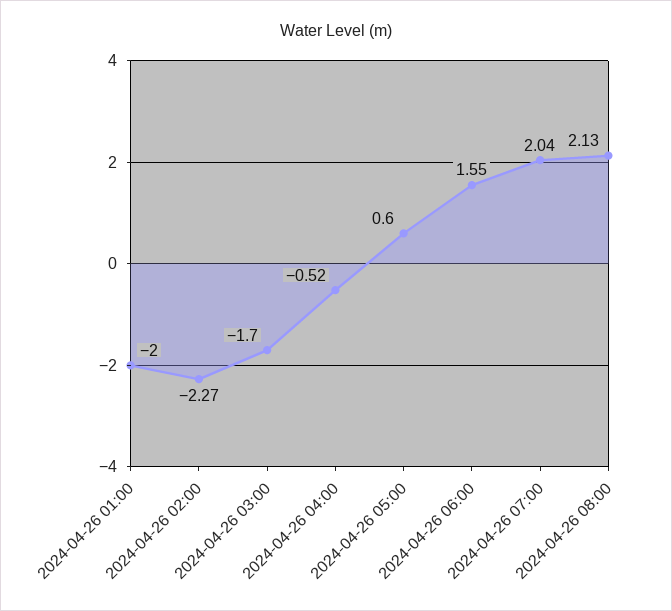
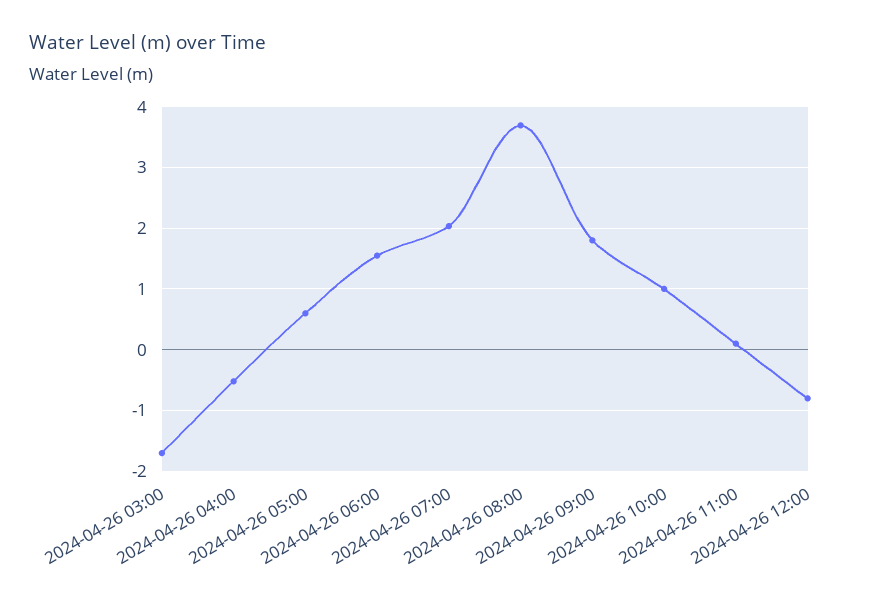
2024-04-26 01:00: -2 -> none
2024-04-26 02:00: -2.27 -> none
2024-04-26 08:00: 2.13 -> 3.7
2024-04-26 09:00: none -> 1.8
2024-04-26 10:00: none -> 1
2024-04-26 11:00: none -> 0.1
2024-04-26 12:00: none -> -0.8

